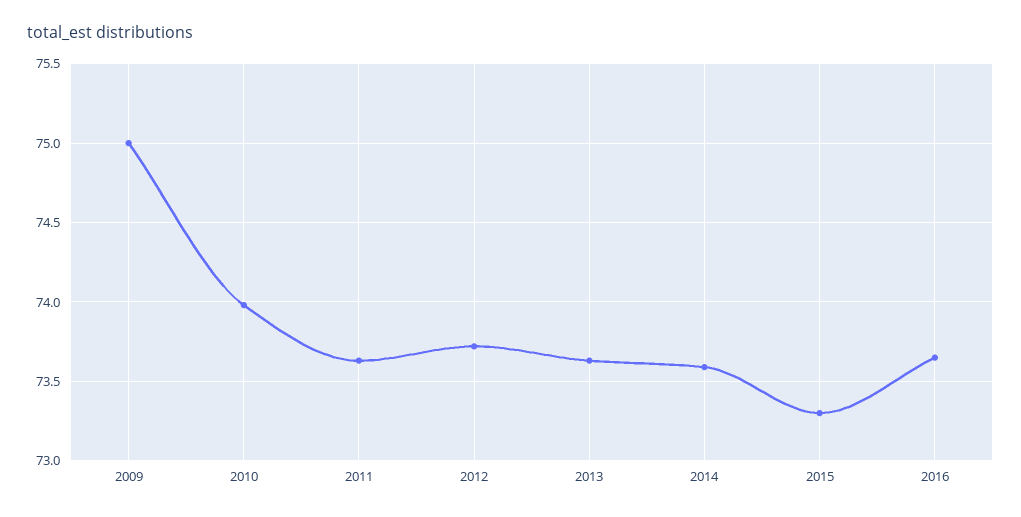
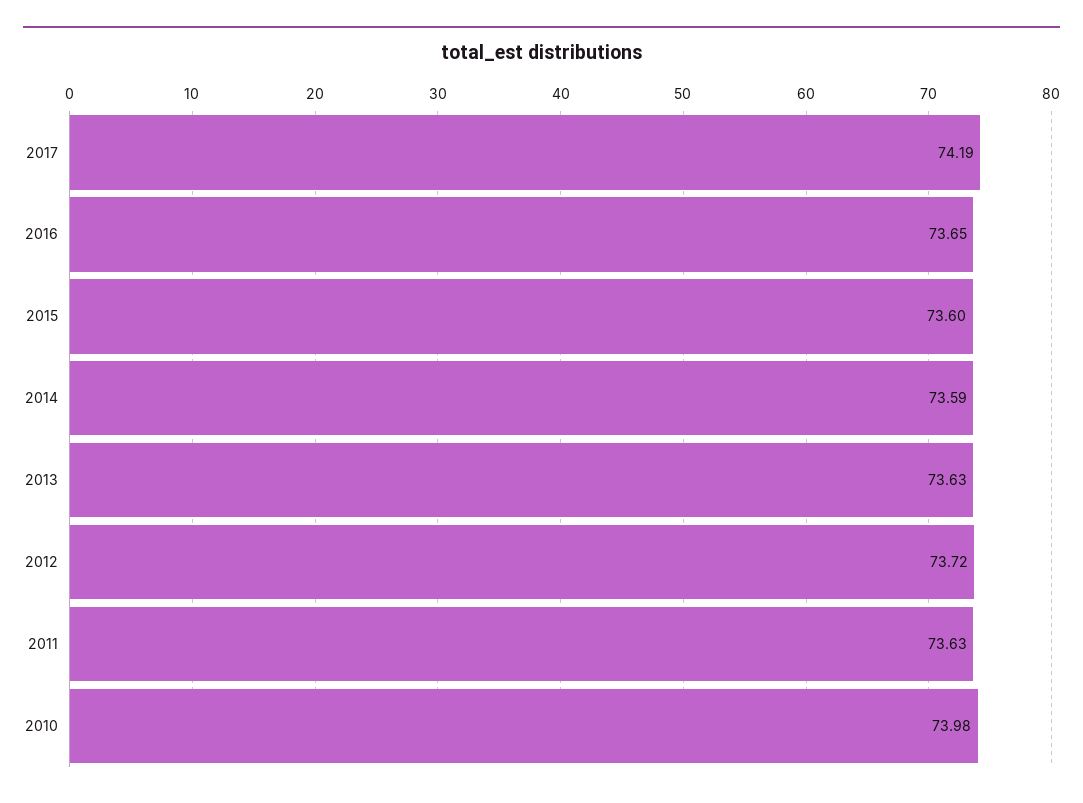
2009: 75 -> none
2015: 73.3 -> 73.6
2017: none -> 74.19

